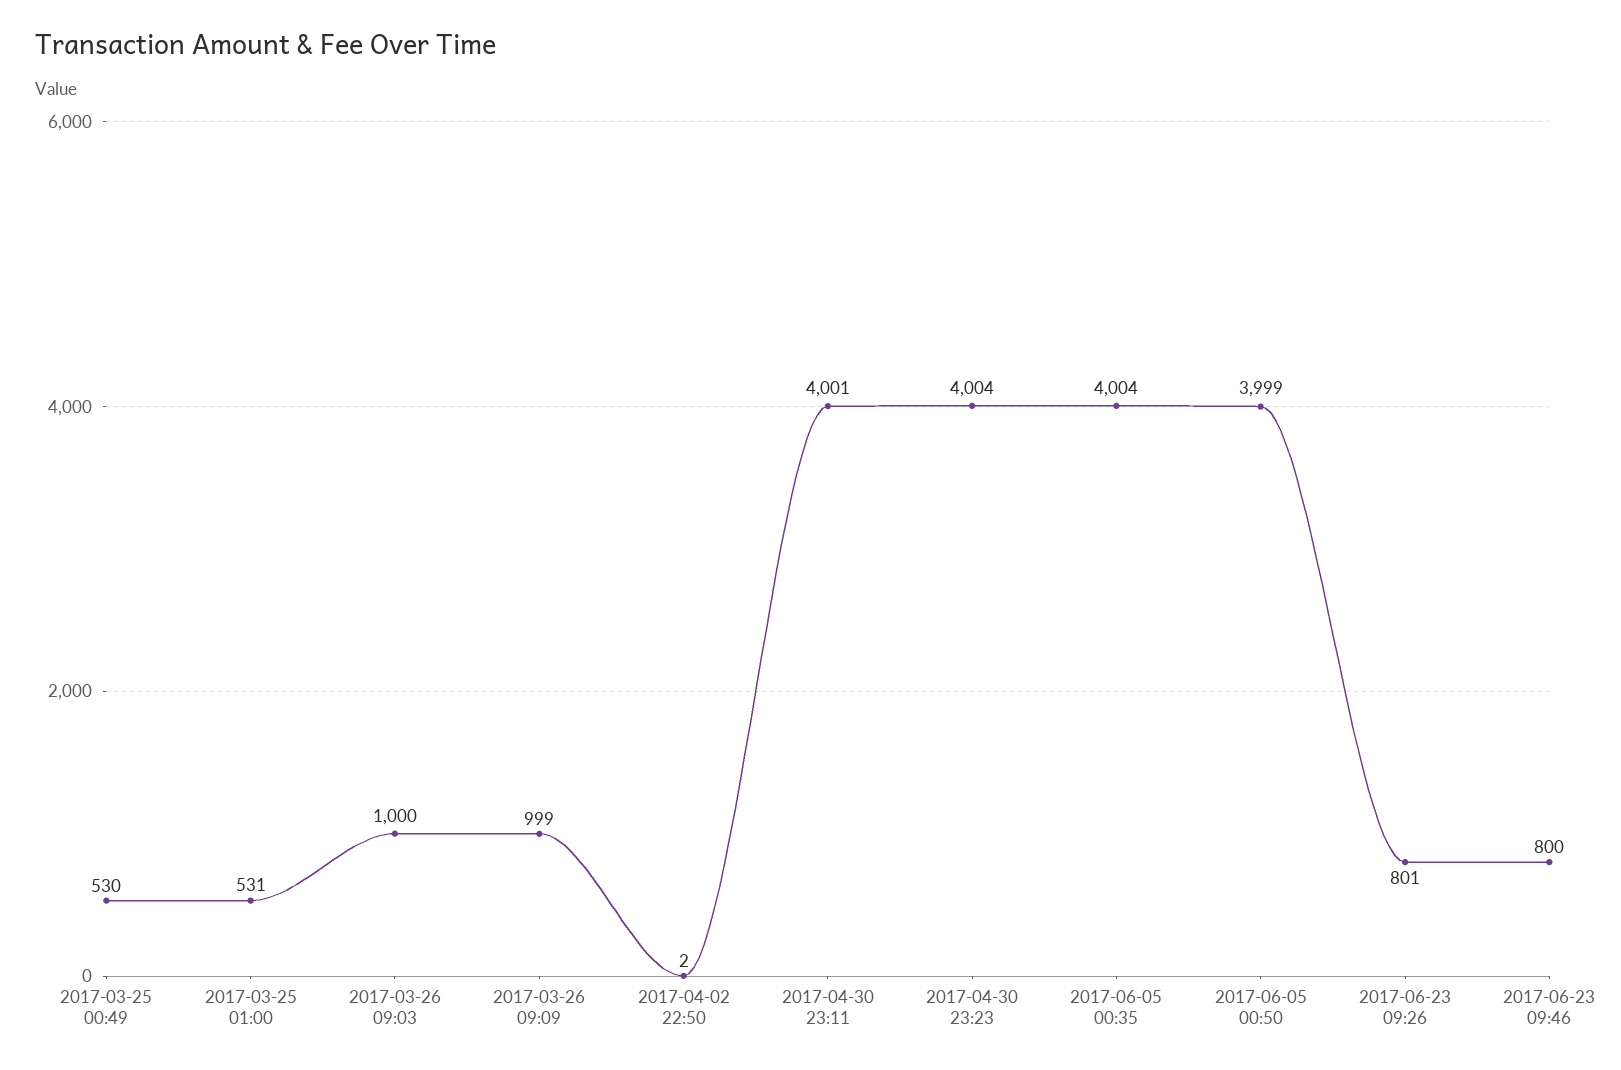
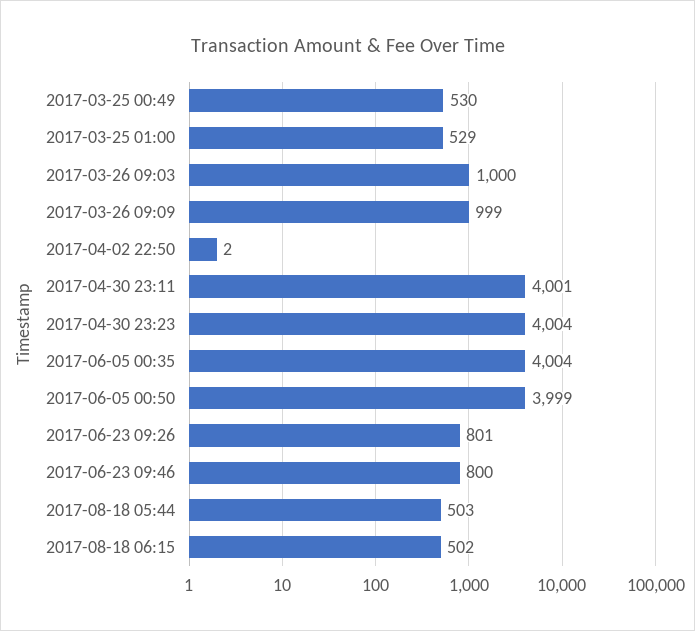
2017-03-25 01:00: 531 -> 529
2017-08-18 05:44: none -> 503
2017-08-18 06:15: none -> 502

